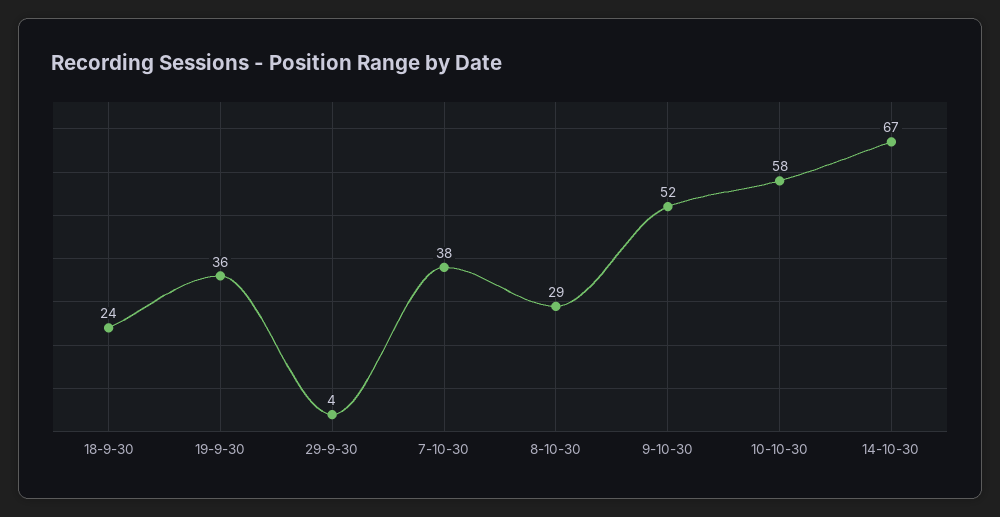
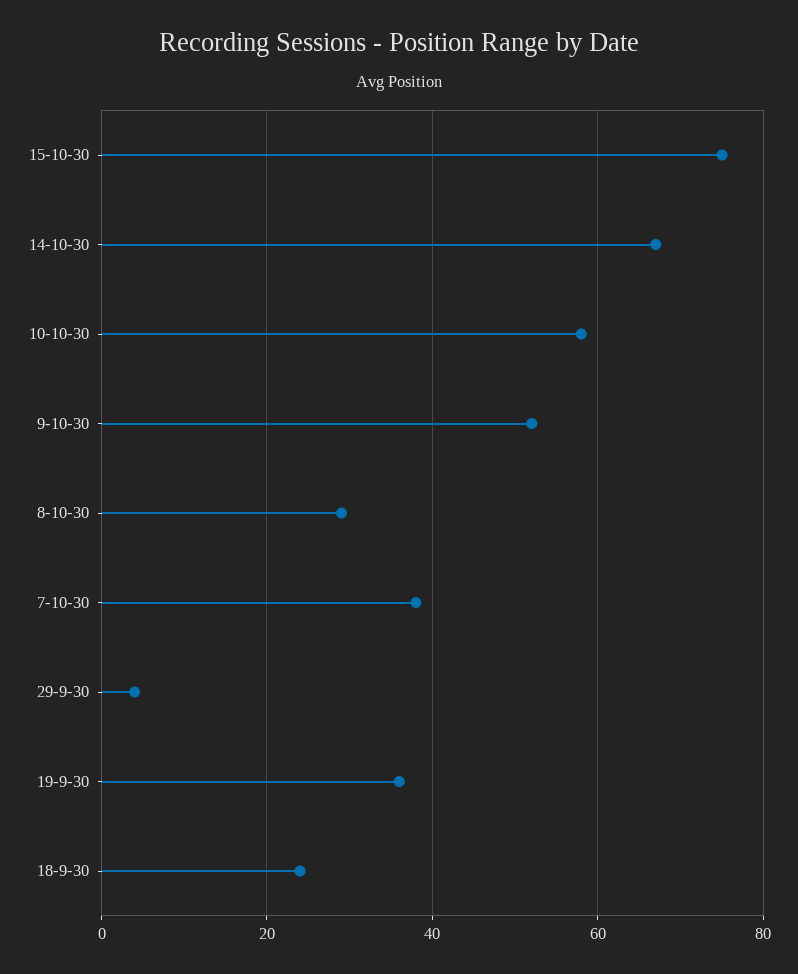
15-10-30: none -> 75

